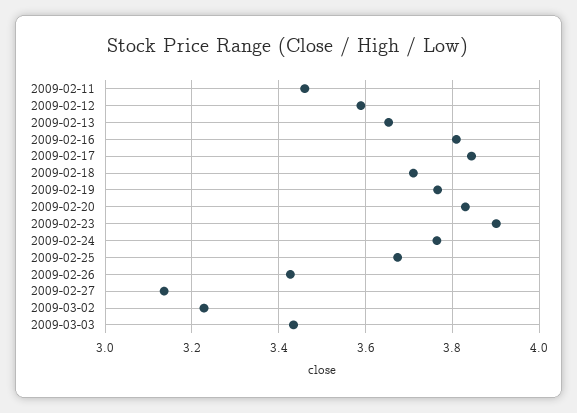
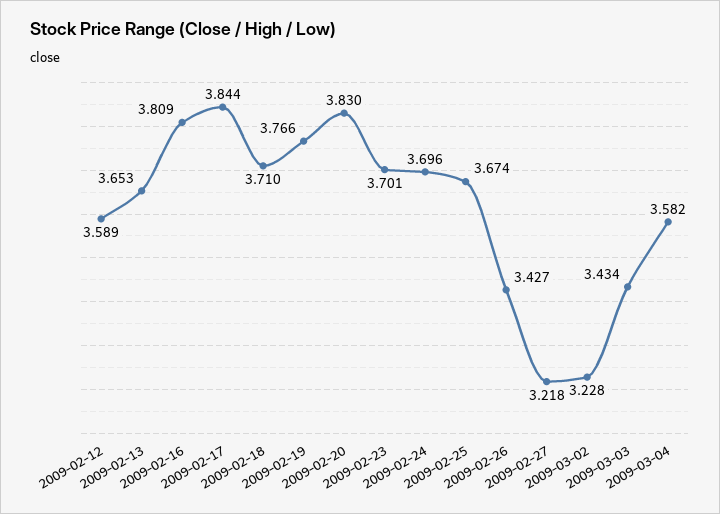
2009-02-11: 3.46 -> none
2009-02-23: 3.9 -> 3.701
2009-02-24: 3.76 -> 3.696
2009-02-27: 3.14 -> 3.218
2009-03-04: none -> 3.582

